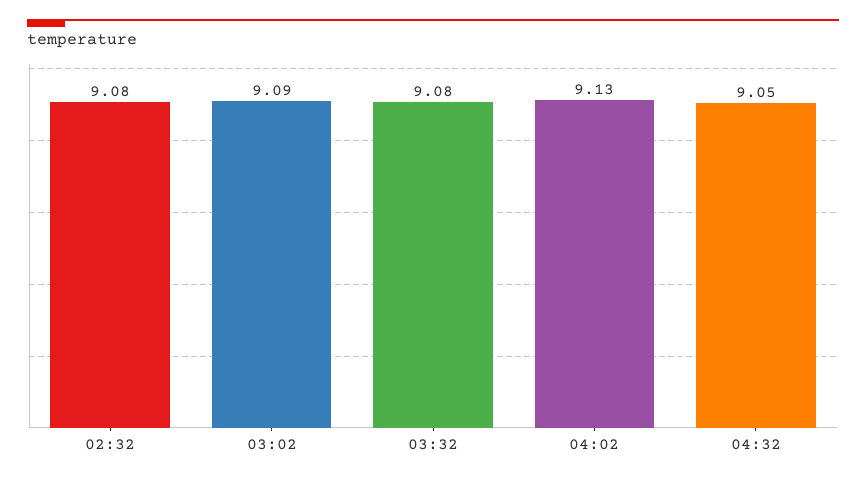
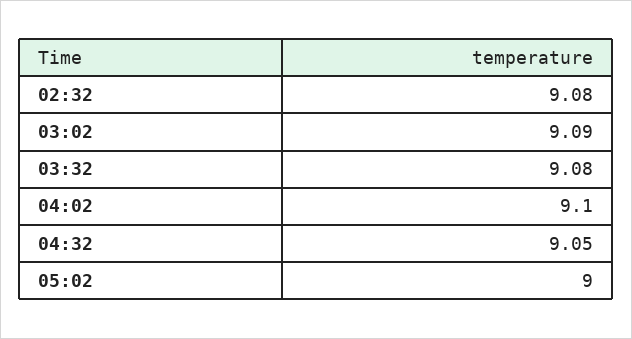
04:02: 9.13 -> 9.1
05:02: none -> 9

